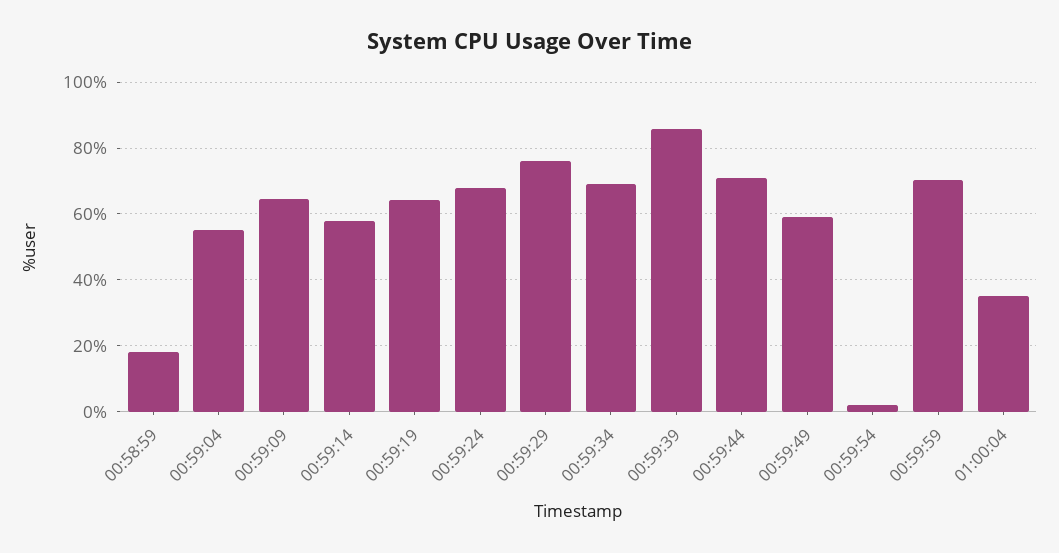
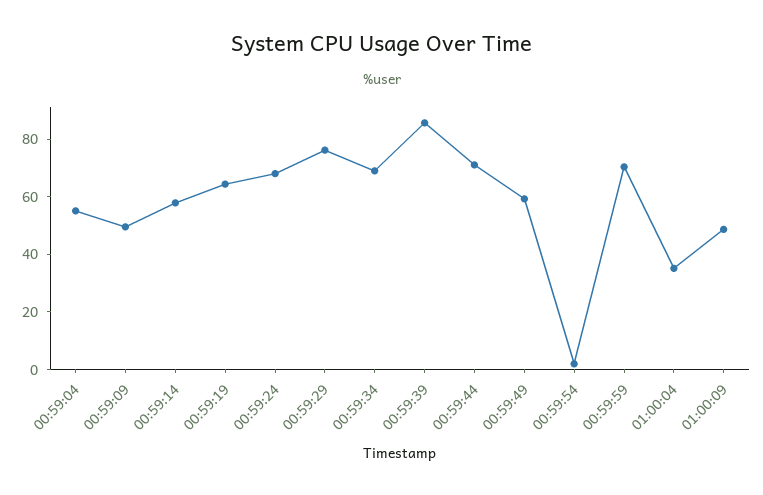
00:58:59: 18 -> none
00:59:09: 64 -> 50
01:00:09: none -> 50

